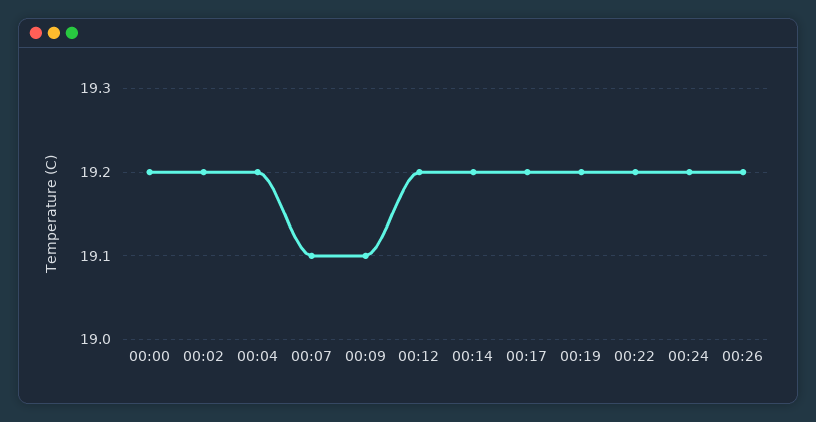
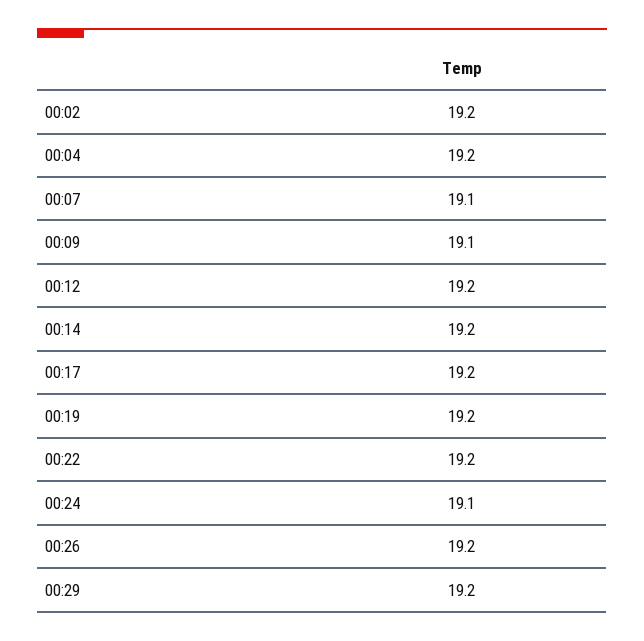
00:00: 19.2 -> none
00:24: 19.2 -> 19.1
00:29: none -> 19.2

